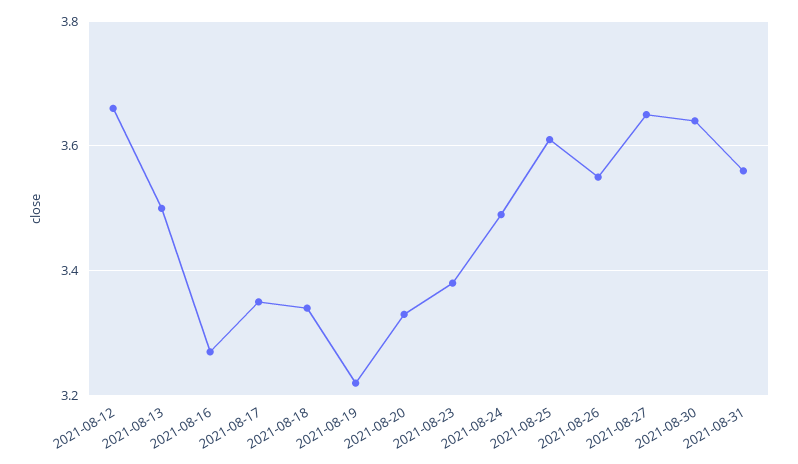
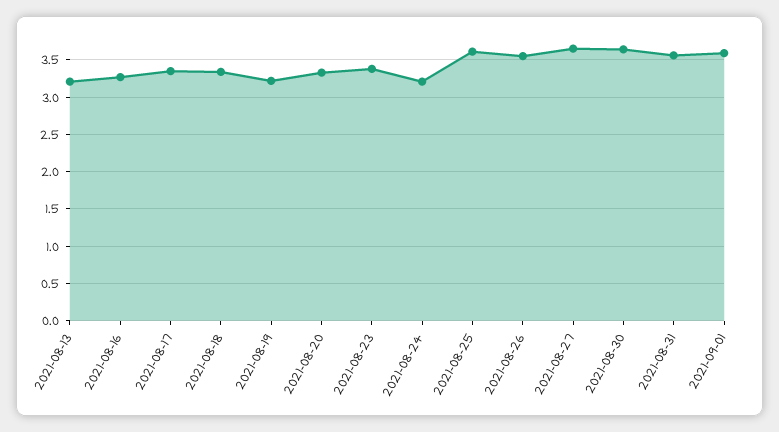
2021-08-12: 3.65 -> none
2021-08-13: 3.5 -> 3.2
2021-08-24: 3.5 -> 3.2
2021-09-01: none -> 3.6

